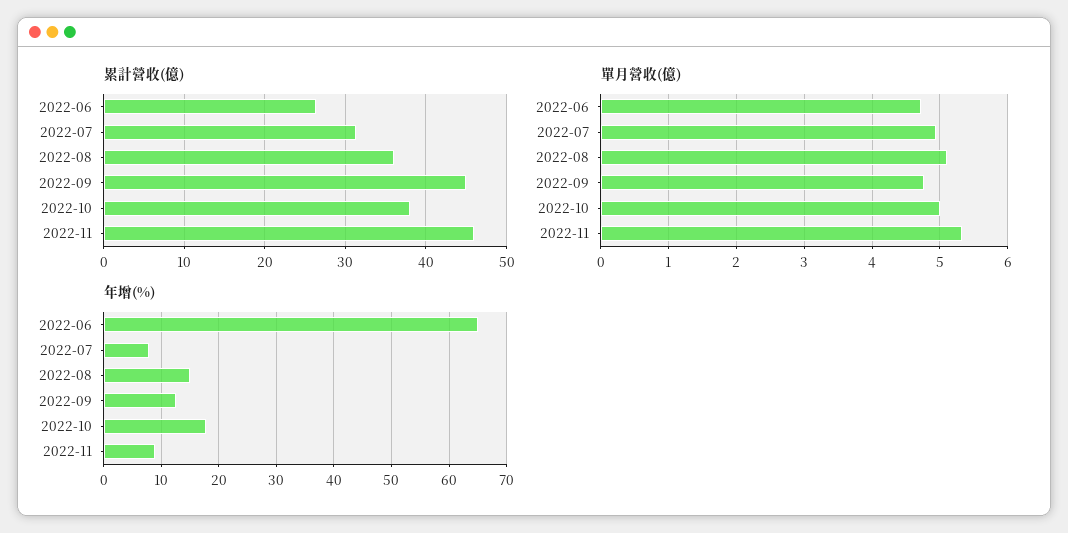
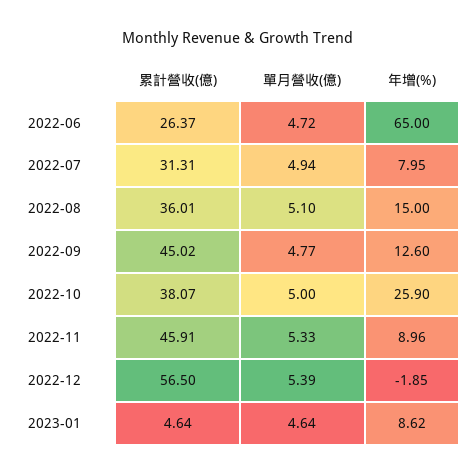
年增(%), 2022-10: 18 -> 25.9
累計營收(億), 2022-12: none -> 56.5
單月營收(億), 2022-12: none -> 5.39
年增(%), 2022-12: none -> -1.85
累計營收(億), 2023-01: none -> 4.64
單月營收(億), 2023-01: none -> 4.64
年增(%), 2023-01: none -> 8.62

